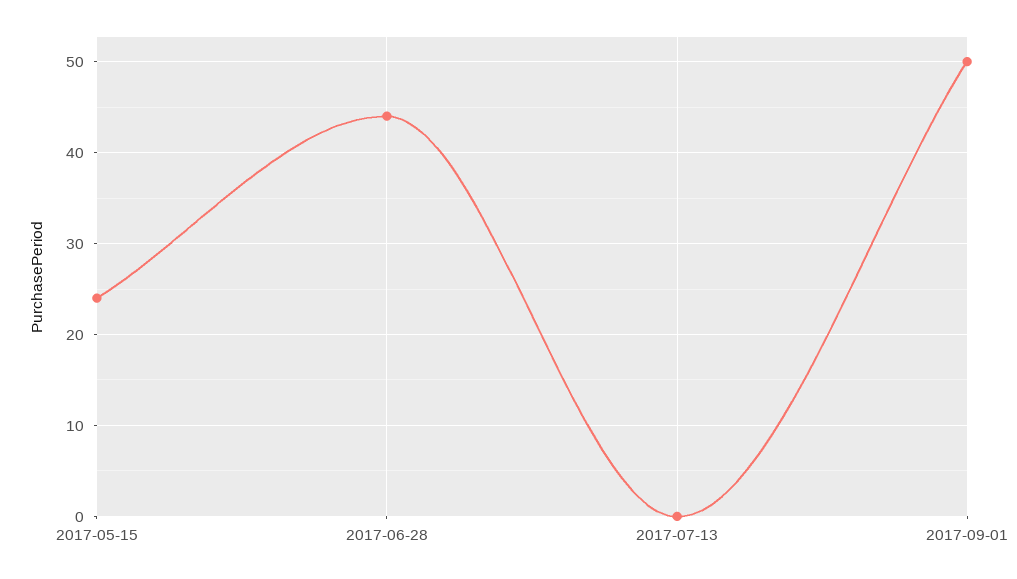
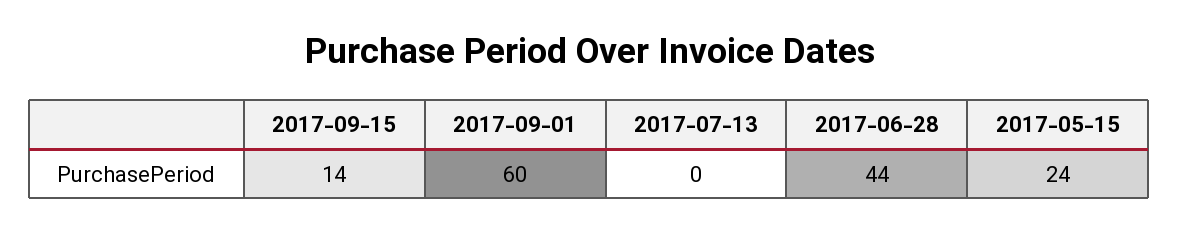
2017-09-01: 50 -> 60
2017-09-15: none -> 14

